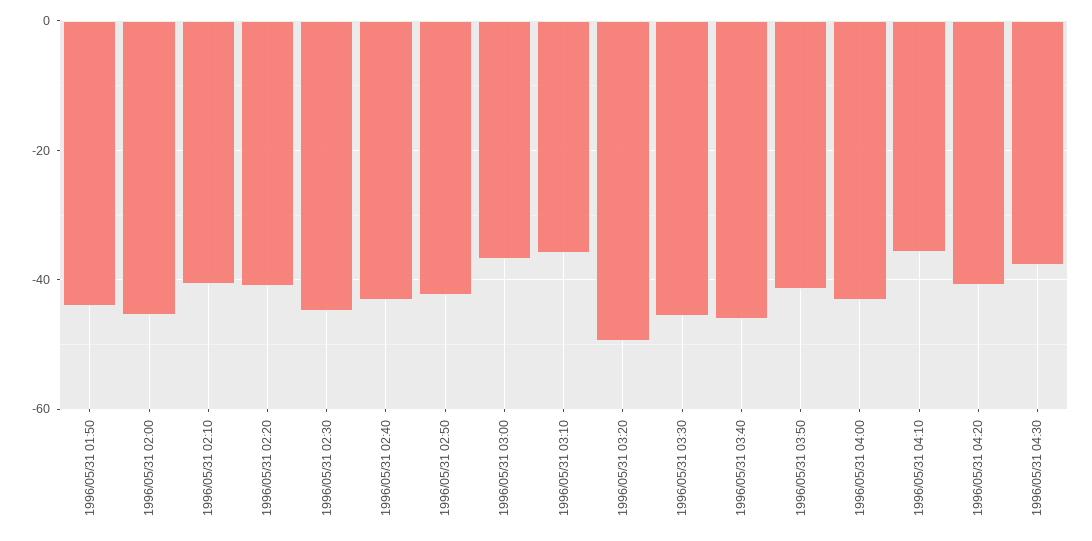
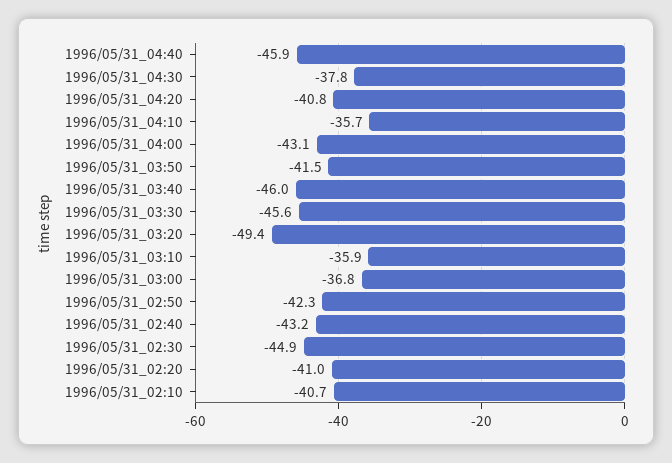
1996/05/31 01:50: -44 -> none
1996/05/31 02:00: -46 -> none
1996/05/31_04:40: none -> -45.9

